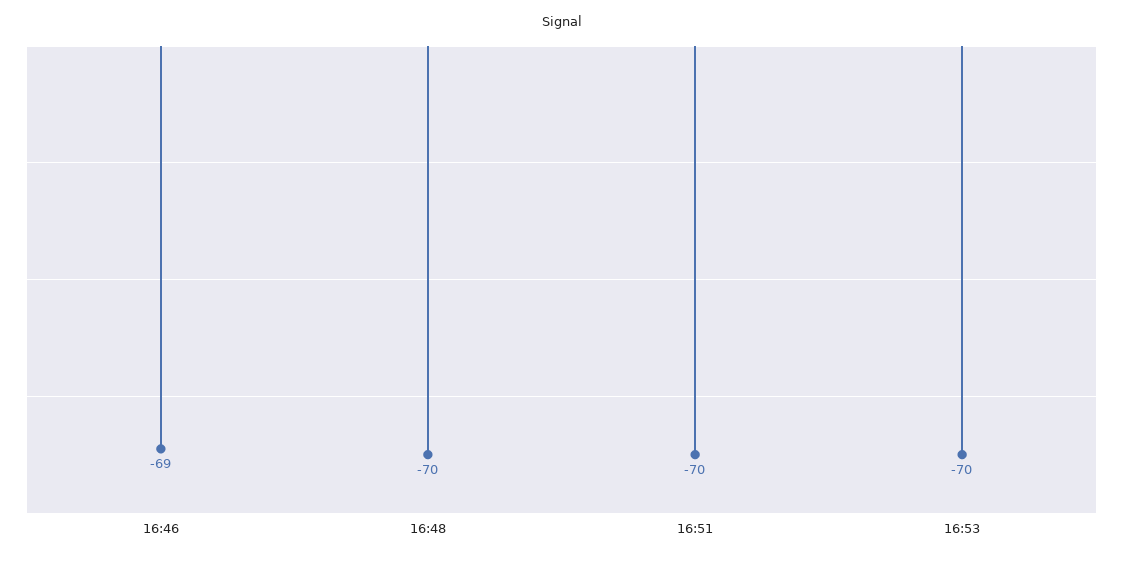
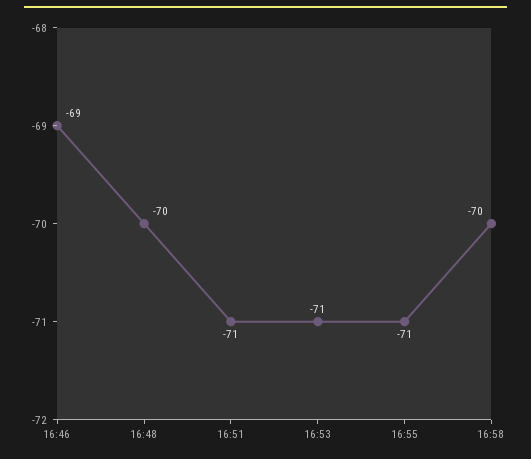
16:51: -70 -> -71
16:53: -70 -> -71
16:55: none -> -71
16:58: none -> -70

